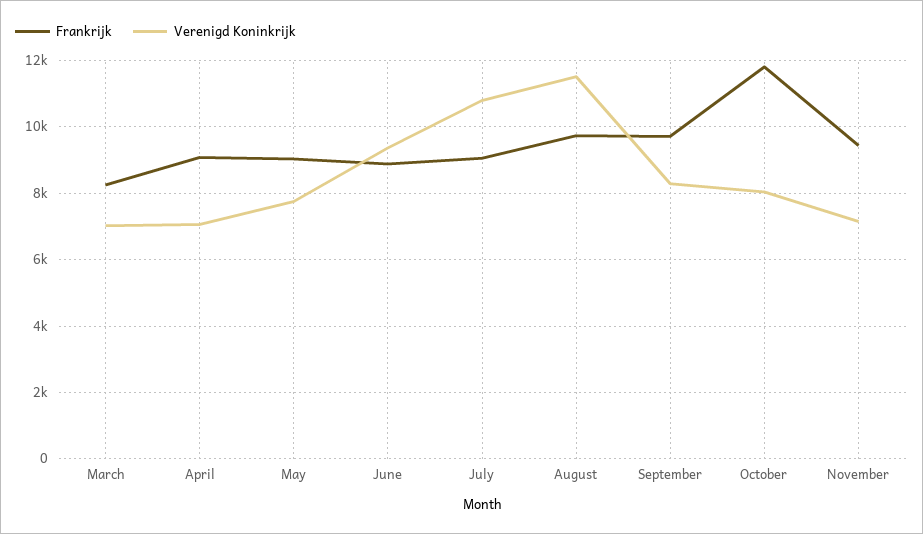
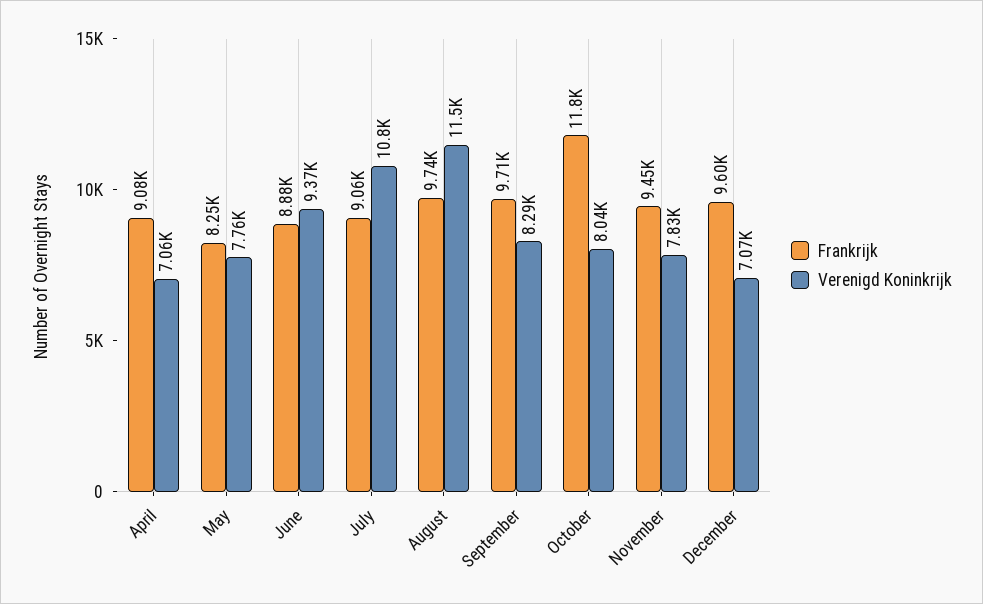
Frankrijk, March: 8200 -> none
Verenigd Koninkrijk, March: 7000 -> none
Frankrijk, May: 9000 -> 8250
Verenigd Koninkrijk, November: 7200 -> 7830
Frankrijk, December: none -> 9600
Verenigd Koninkrijk, December: none -> 7070

